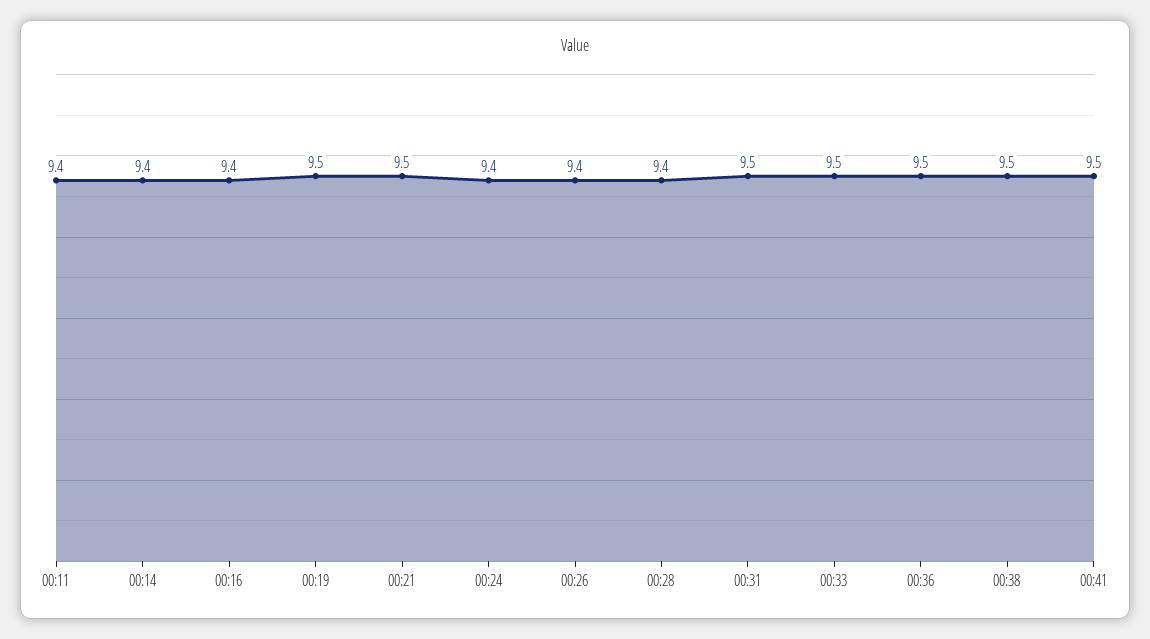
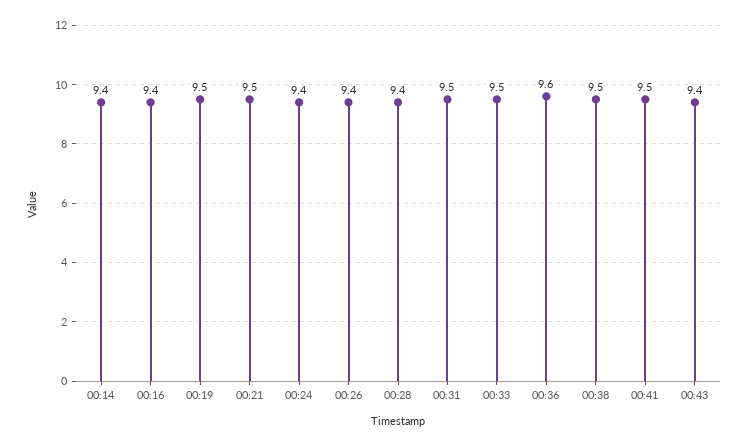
00:11: 9.4 -> none
00:36: 9.5 -> 9.6
00:43: none -> 9.4

